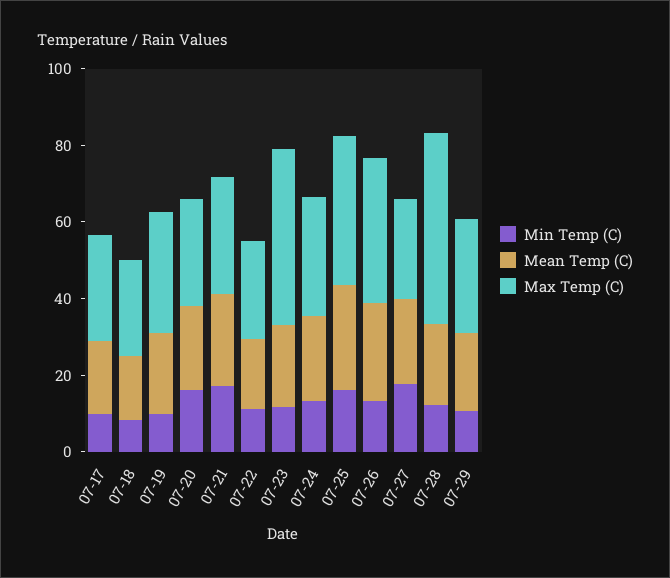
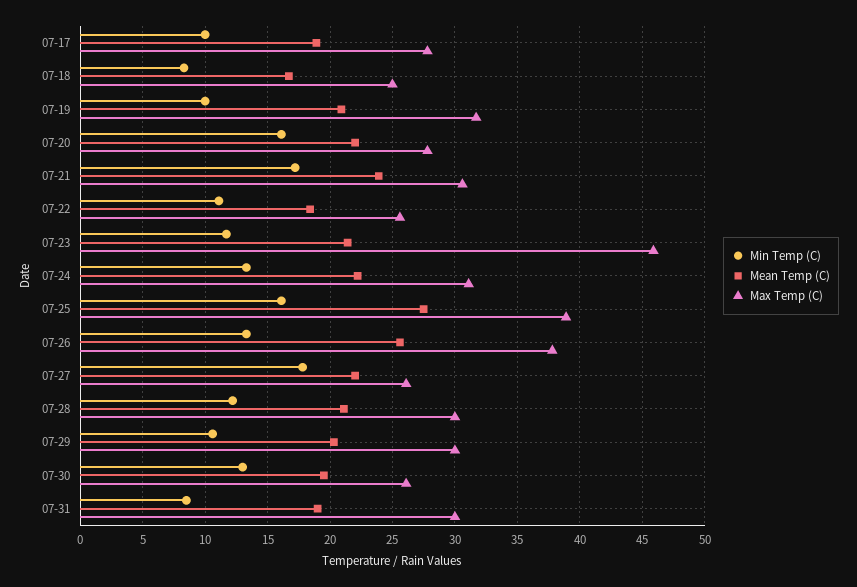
Max Temp (C), 07-28: 50 -> 30
Min Temp (C), 07-30: none -> 13
Mean Temp (C), 07-30: none -> 19.5
Max Temp (C), 07-30: none -> 26
Min Temp (C), 07-31: none -> 8.5
Mean Temp (C), 07-31: none -> 19
Max Temp (C), 07-31: none -> 30

